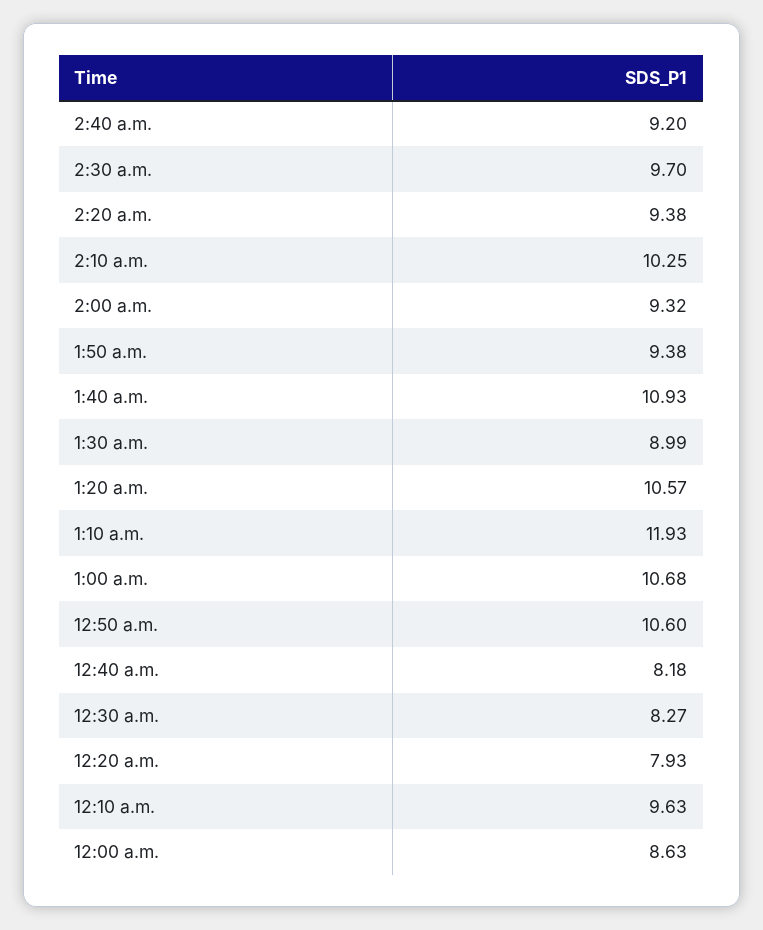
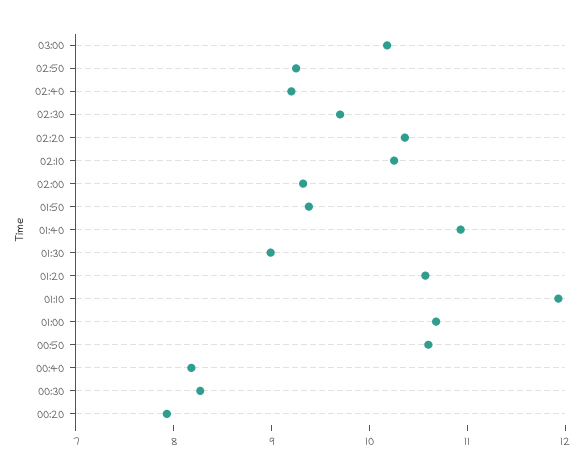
2:20 a.m.: 9.38 -> 10.4
12:10 a.m.: 9.63 -> none
12:00 a.m.: 8.63 -> none
03:00: none -> 10.2
02:50: none -> 9.2

